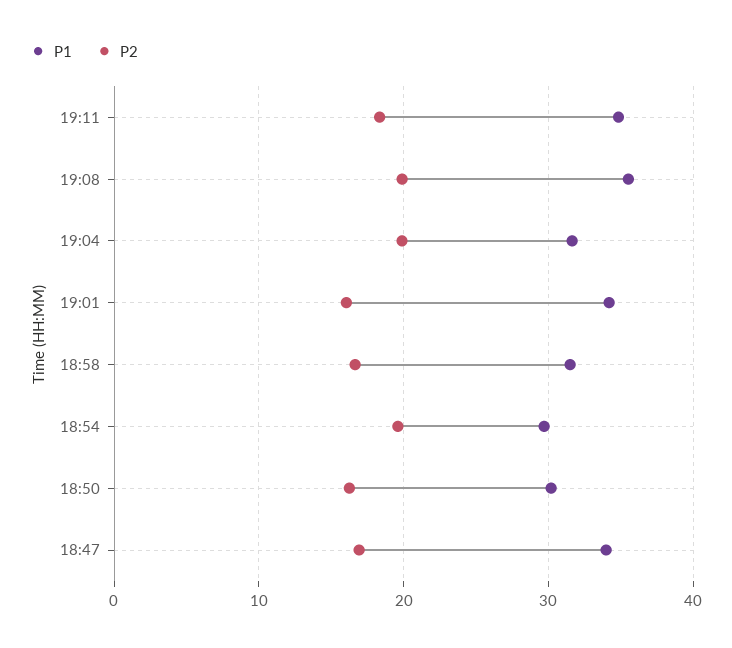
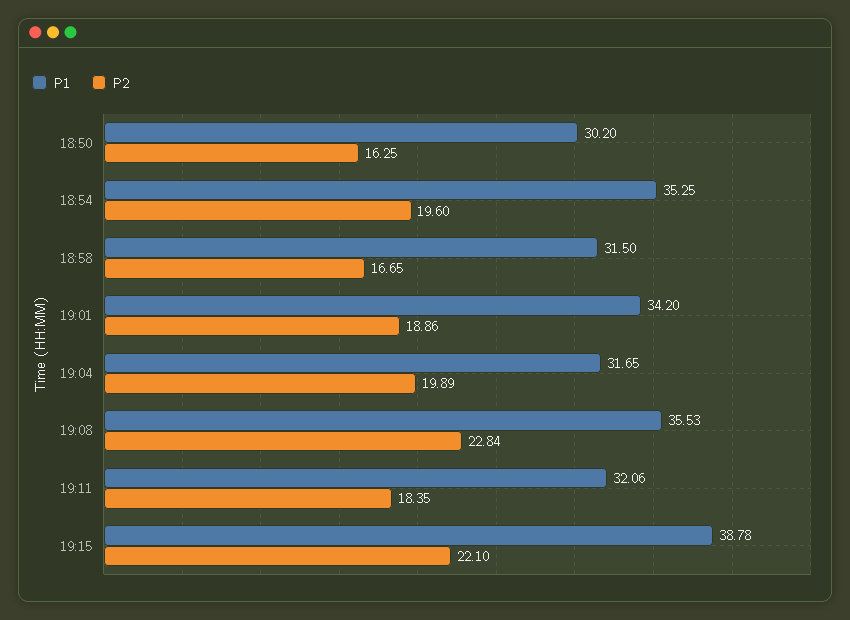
P1, 19:11: 35 -> 32.06
P2, 19:08: 20 -> 22.84
P2, 19:01: 16 -> 18.86
P1, 18:54: 30 -> 35.25
P1, 18:47: 34 -> none
P2, 18:47: 17 -> none
P1, 19:15: none -> 38.78
P2, 19:15: none -> 22.1

